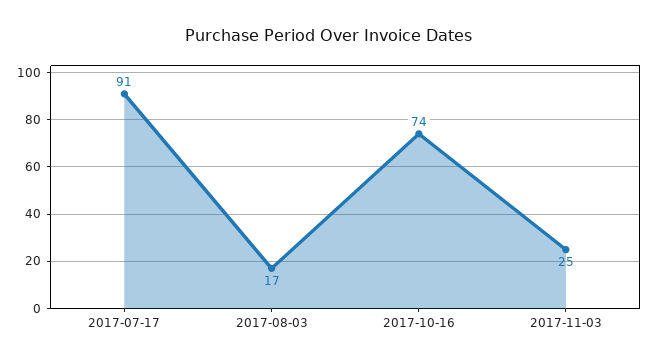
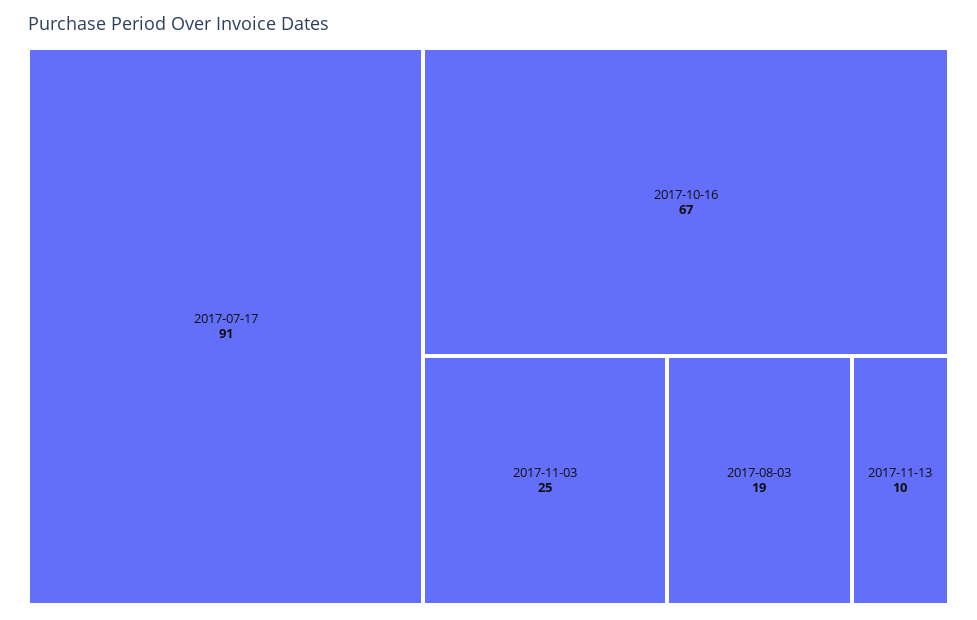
2017-08-03: 17 -> 19
2017-10-16: 74 -> 67
2017-11-13: none -> 10

